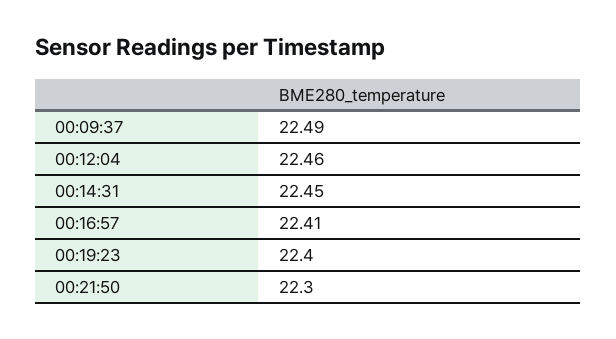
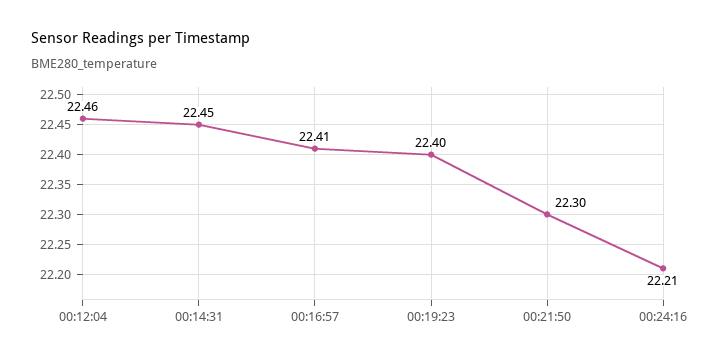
00:09:37: 22.49 -> none
00:24:16: none -> 22.21

